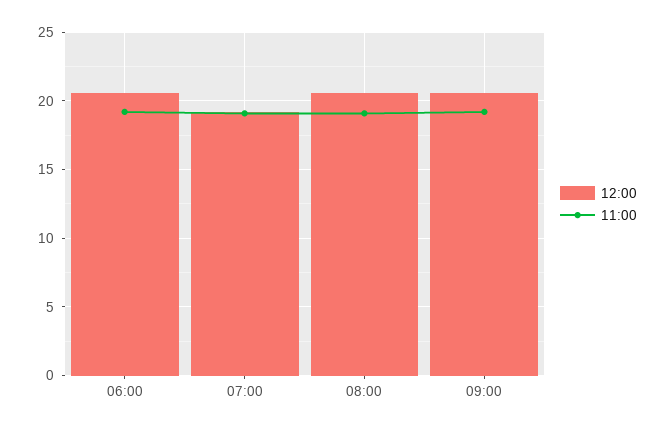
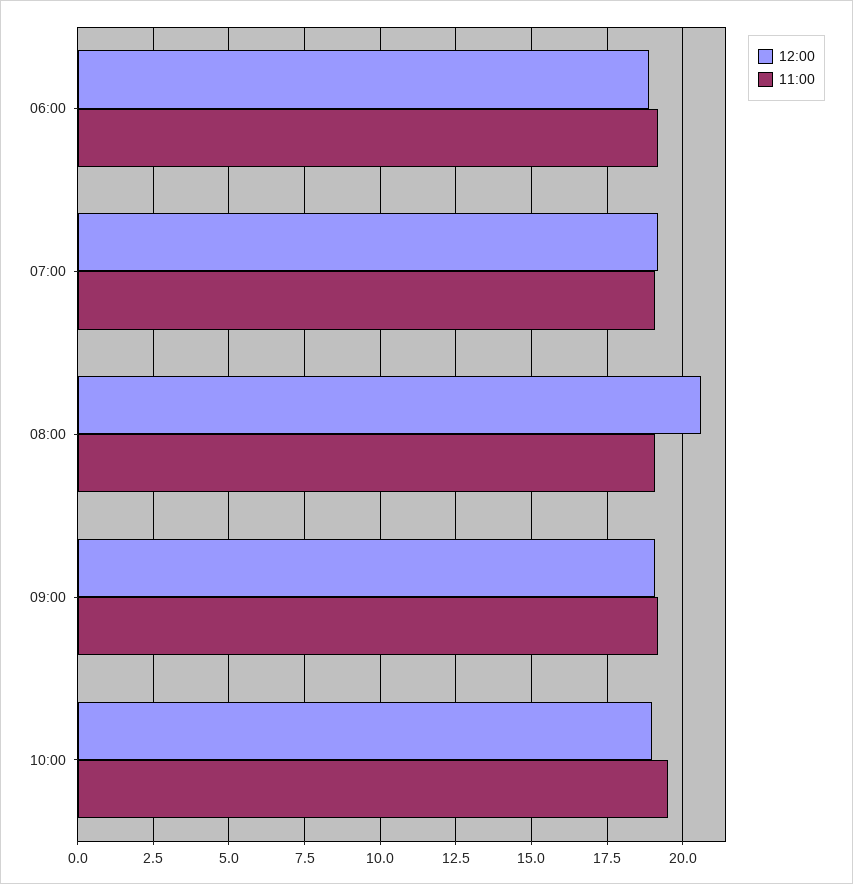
12:00, 06:00: 20.5 -> 19
12:00, 09:00: 20.5 -> 19
12:00, 10:00: none -> 19
11:00, 10:00: none -> 19.5

